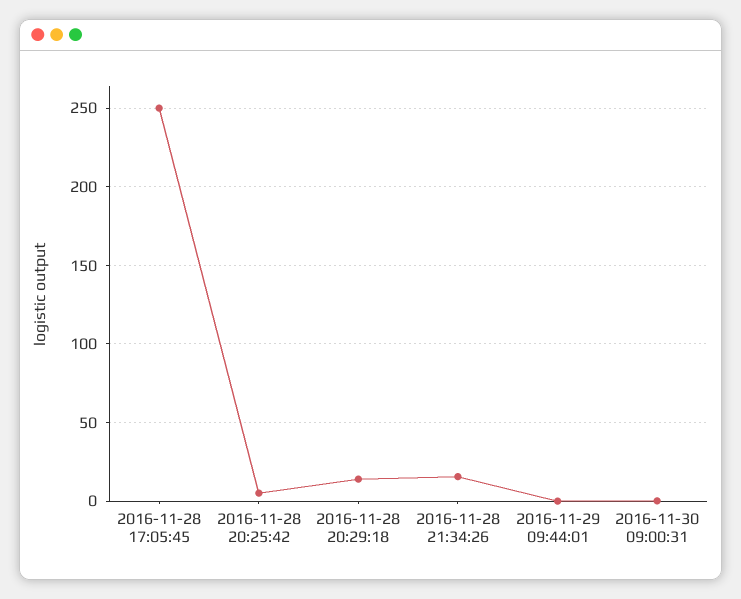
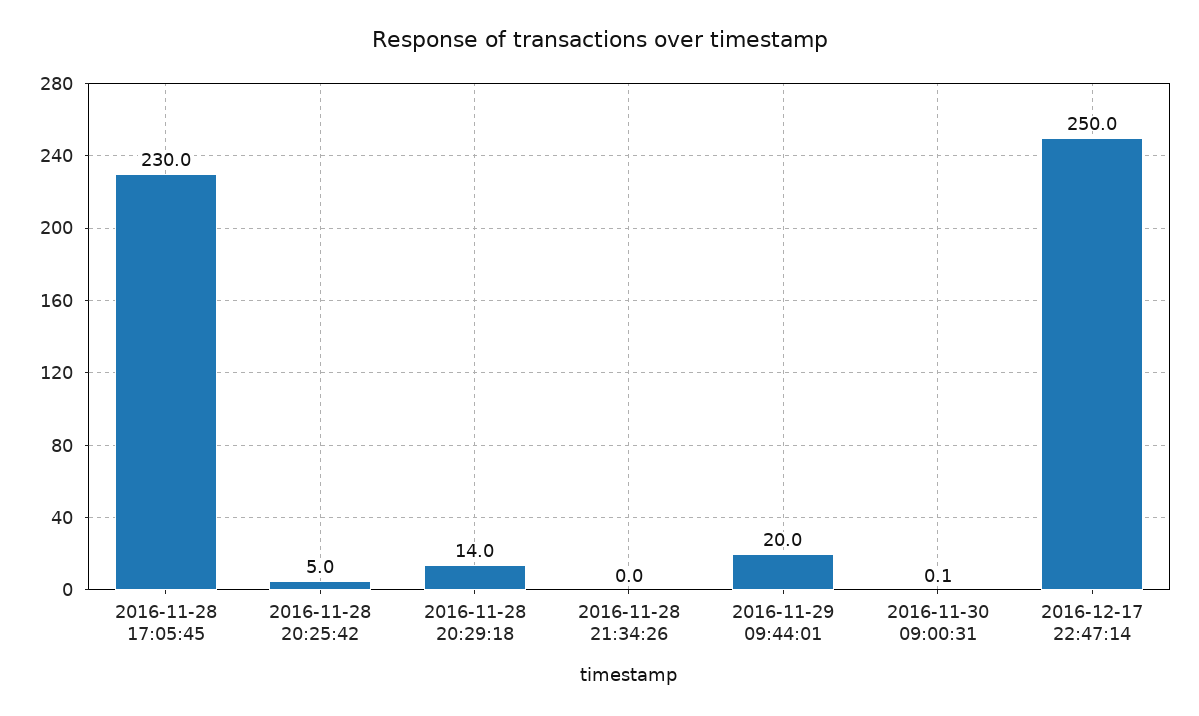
2016-11-28 17:05:45: 250 -> 230
2016-11-28 21:34:26: 15 -> 0
2016-11-29 09:44:01: 0 -> 20
2016-12-17 22:47:14: none -> 250

